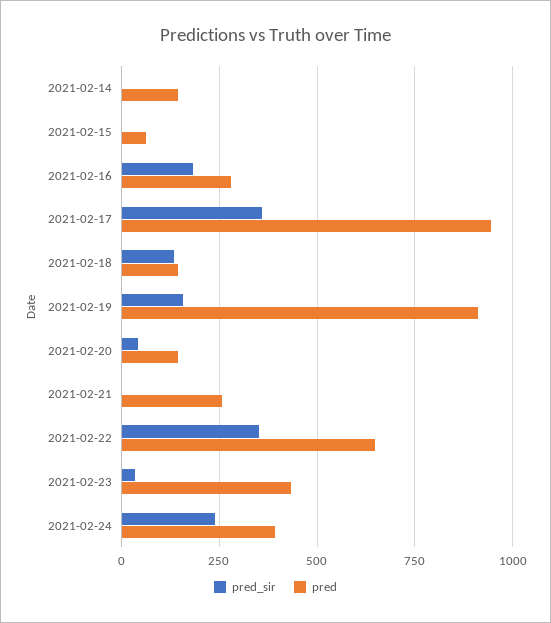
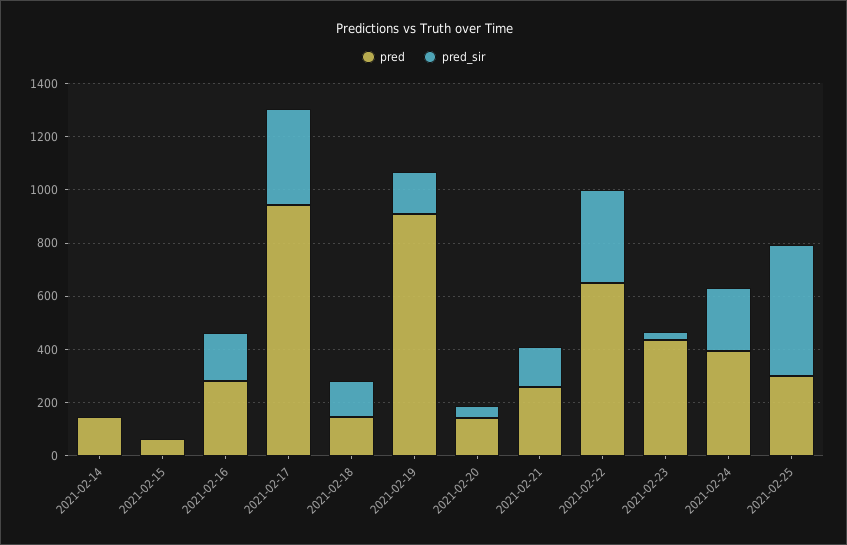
pred_sir, 2021-02-21: 0 -> 150
pred, 2021-02-25: none -> 300
pred_sir, 2021-02-25: none -> 500

